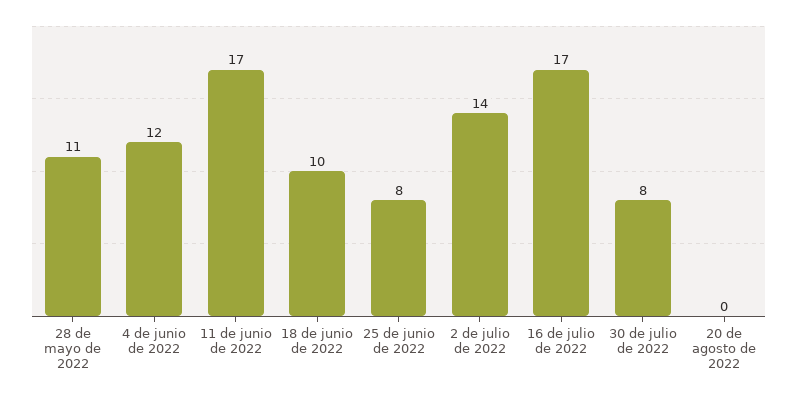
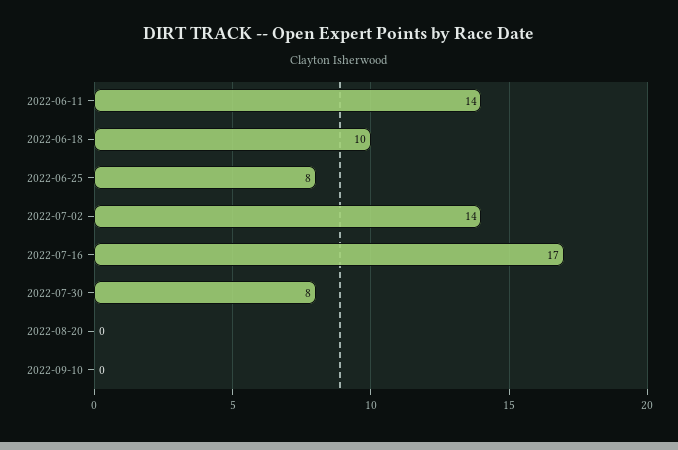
28 de mayo de 2022: 11 -> none
4 de junio de 2022: 12 -> none
11 de junio de 2022: 17 -> 14
2022-09-10: none -> 0

